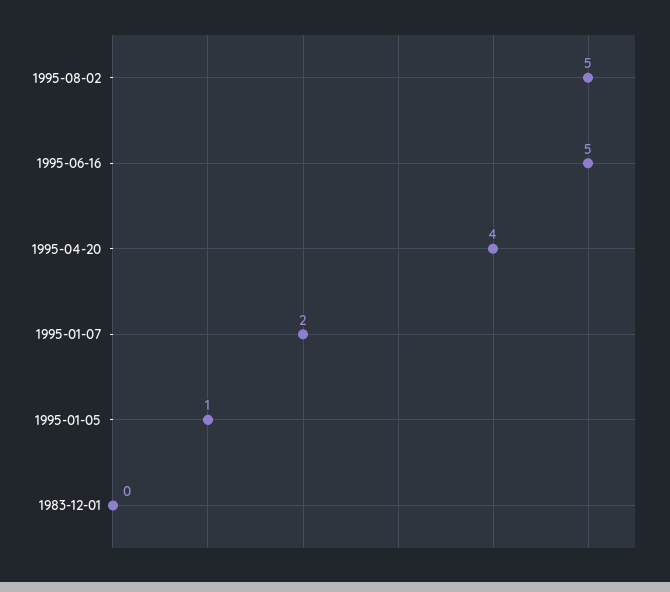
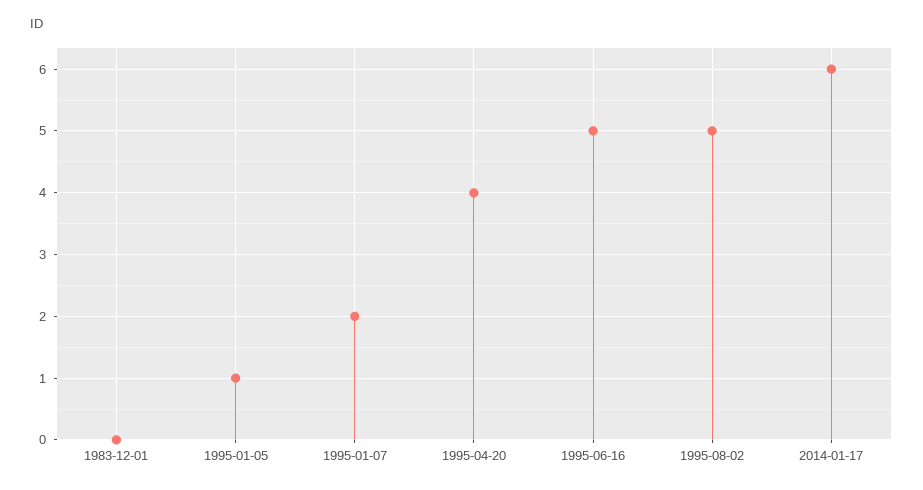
2014-01-17: none -> 6

